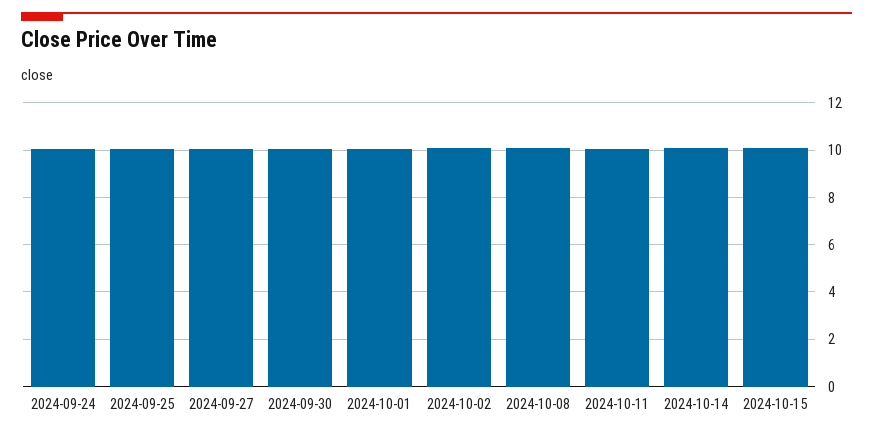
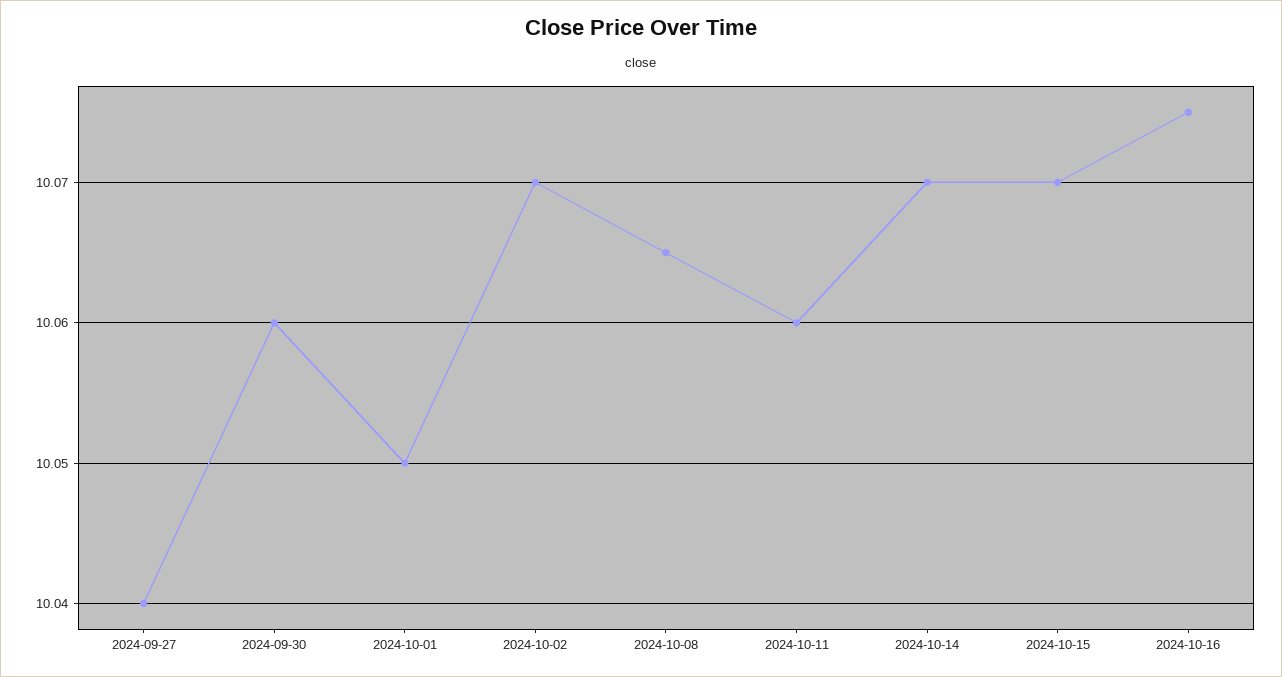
2024-09-24: 10 -> none
2024-09-25: 10 -> none
2024-10-16: none -> 10.075

